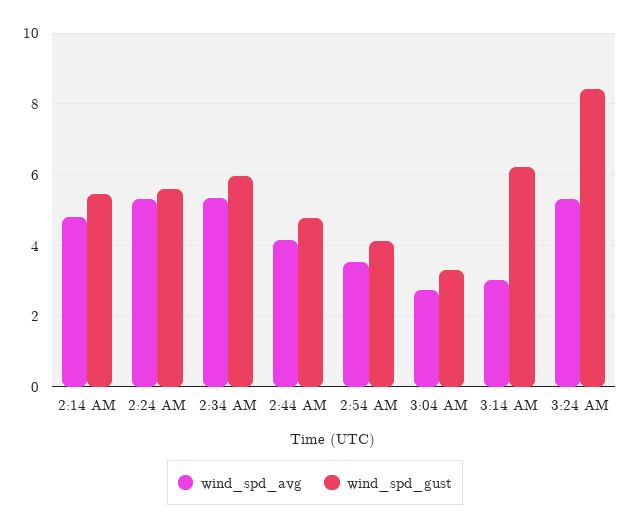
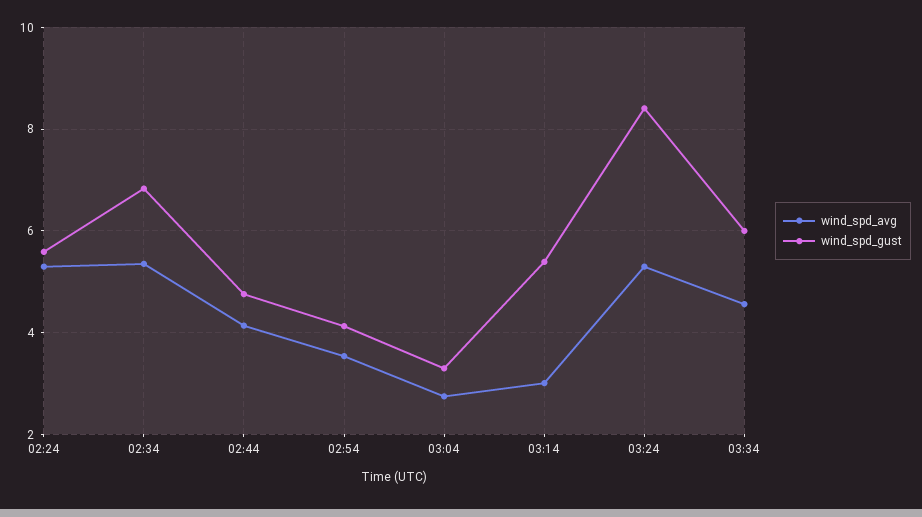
wind_spd_avg, 2:14 AM: 4.8 -> none
wind_spd_gust, 2:14 AM: 5.4 -> none
wind_spd_gust, 2:34 AM: 6 -> 6.8
wind_spd_gust, 3:14 AM: 6.2 -> 5.4
wind_spd_avg, 03:34: none -> 4.6
wind_spd_gust, 03:34: none -> 6

